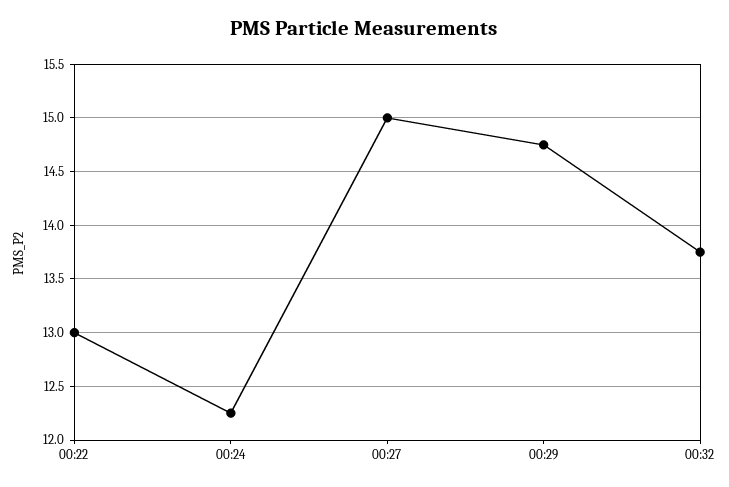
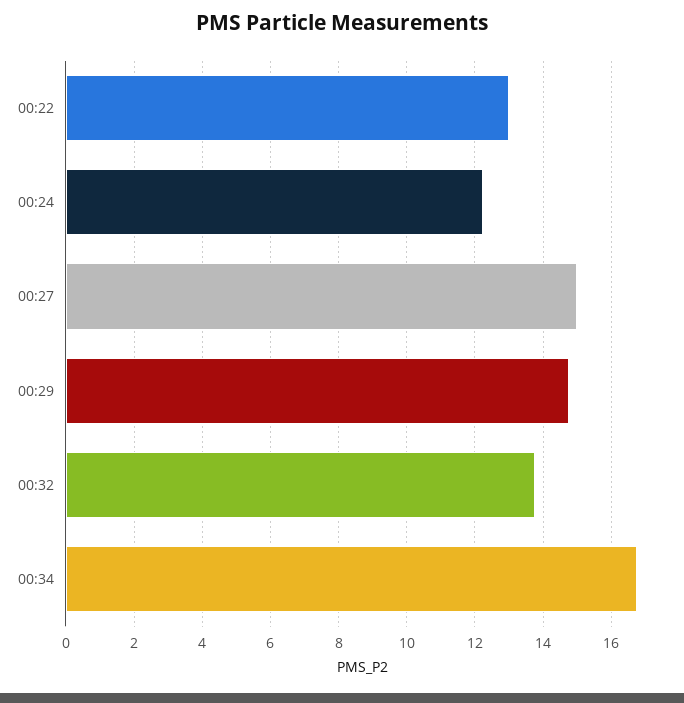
00:34: none -> 16.8

